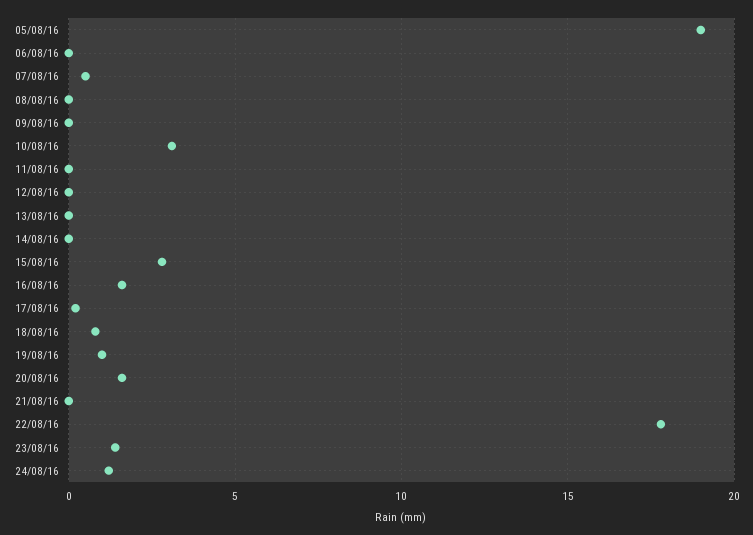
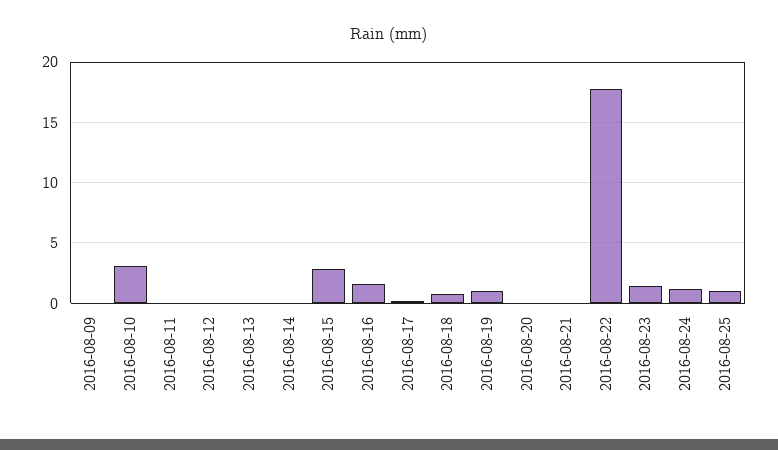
05/08/16: 19 -> none
06/08/16: 0 -> none
07/08/16: 0.5 -> none
08/08/16: 0 -> none
20/08/16: 1.5 -> 0
2016-08-25: none -> 1

